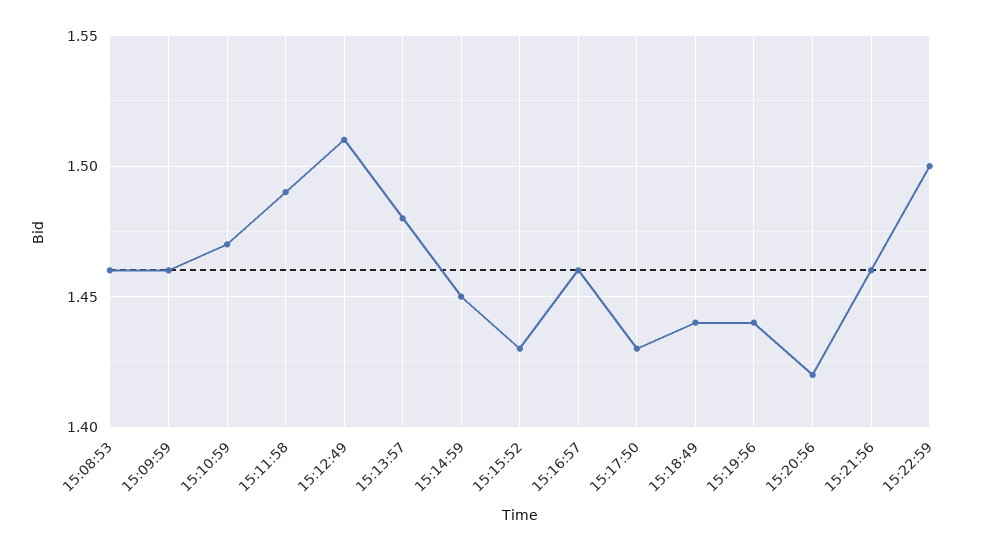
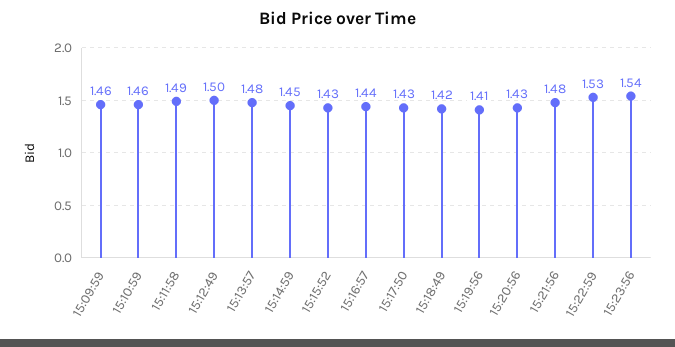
15:08:53: 1.46 -> none
15:10:59: 1.47 -> 1.46
15:12:49: 1.51 -> 1.5
15:16:57: 1.46 -> 1.44
15:18:49: 1.44 -> 1.42
15:19:56: 1.44 -> 1.41
15:20:56: 1.42 -> 1.43
15:21:56: 1.46 -> 1.48
15:22:59: 1.5 -> 1.53
15:23:56: none -> 1.54

